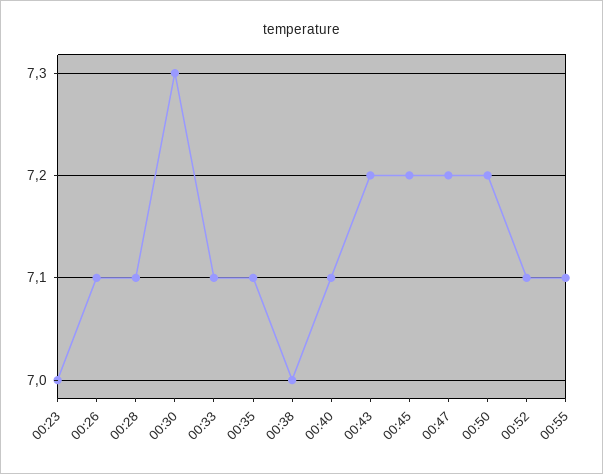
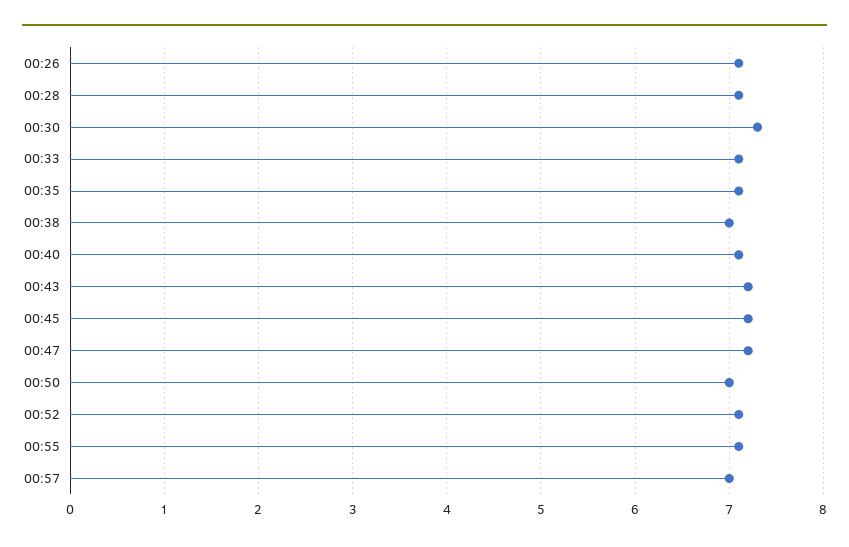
00:23: 7 -> none
00:50: 7.2 -> 7
00:57: none -> 7

